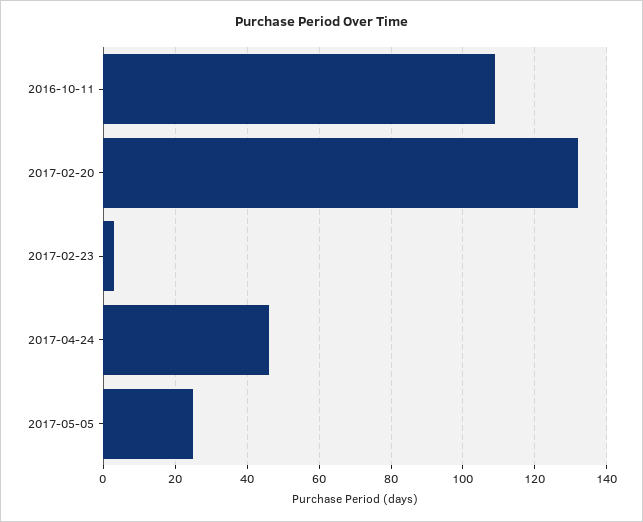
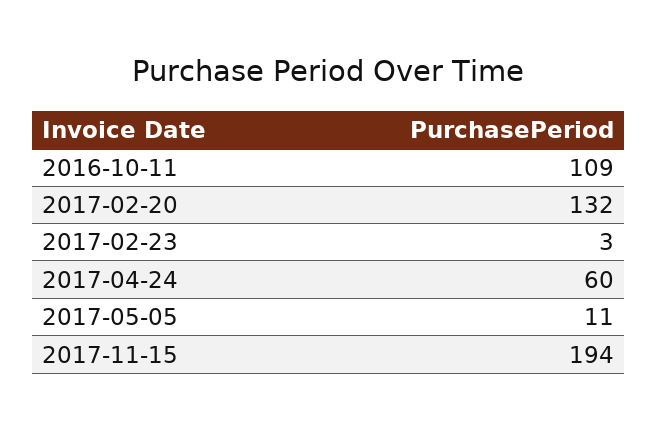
2017-04-24: 45 -> 60
2017-05-05: 25 -> 11
2017-11-15: none -> 194

